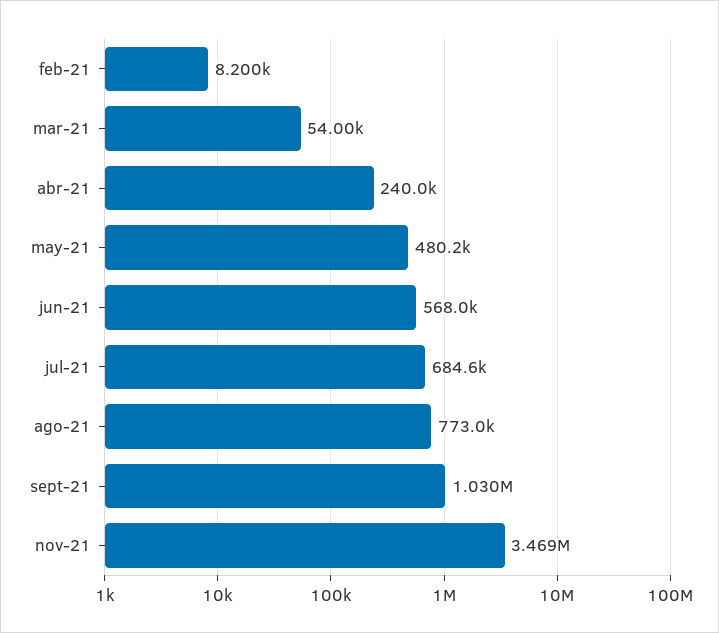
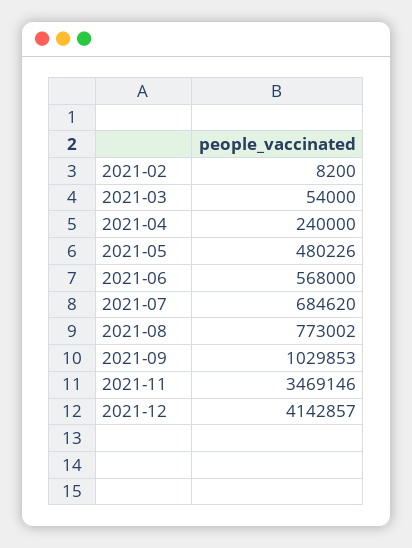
2021-12: none -> 4142857

